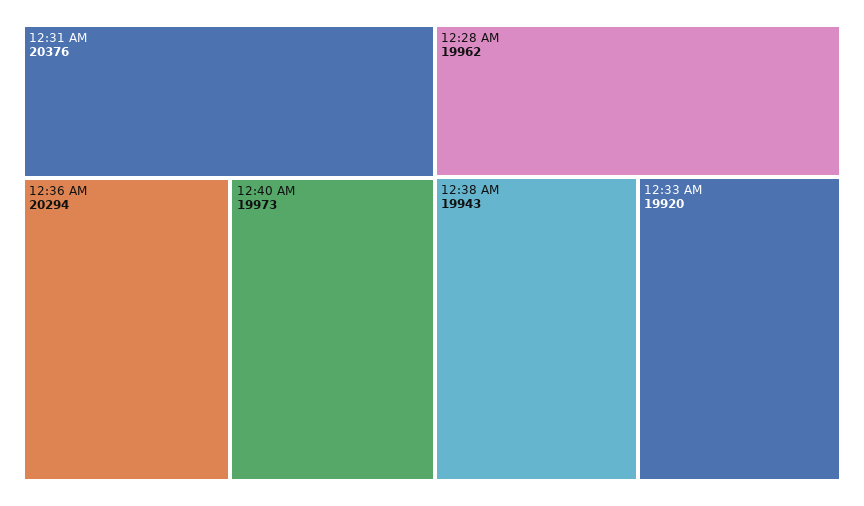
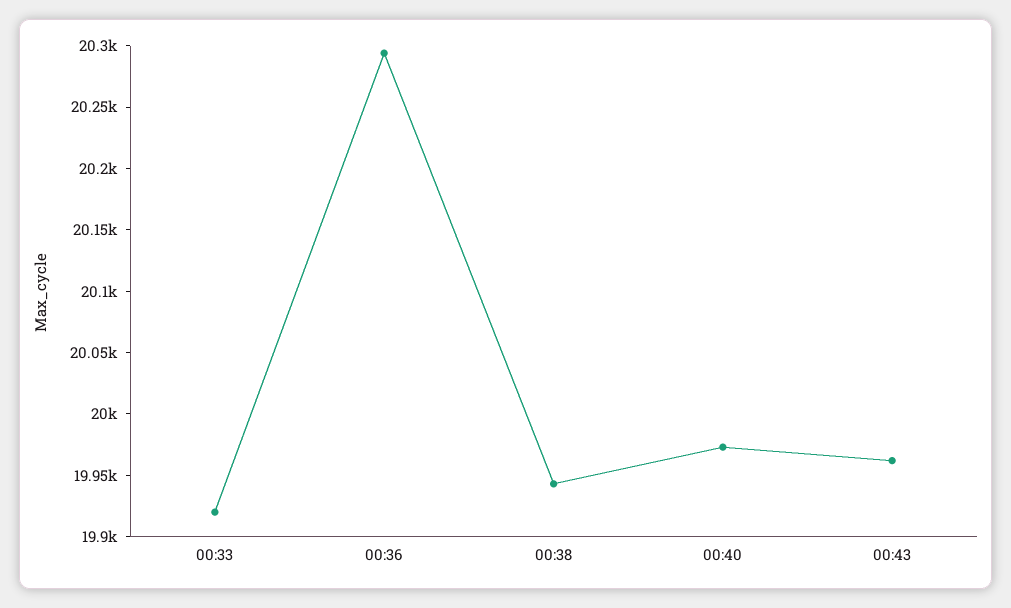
12:31 AM: 20376 -> none
12:28 AM: 19962 -> none
00:43: none -> 19960

